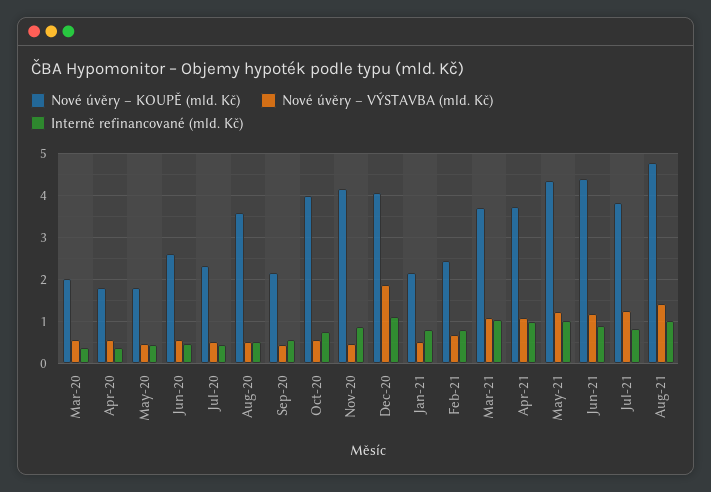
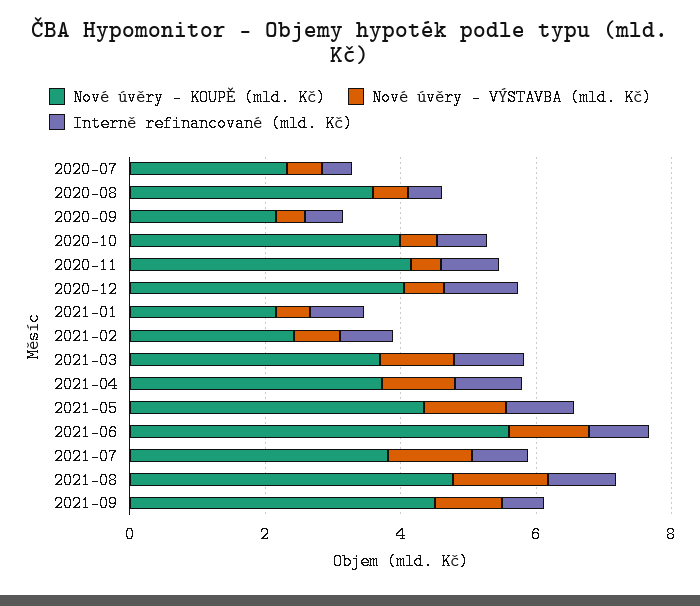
Nové úvěry – KOUPĚ (mld. Kč), Mar-20: 2 -> none
Nové úvěry – VÝSTAVBA (mld. Kč), Mar-20: 0.6 -> none
Interně refinancované (mld. Kč), Mar-20: 0.4 -> none
Nové úvěry – KOUPĚ (mld. Kč), Apr-20: 1.8 -> none
Nové úvěry – VÝSTAVBA (mld. Kč), Apr-20: 0.6 -> none
Interně refinancované (mld. Kč), Apr-20: 0.4 -> none
Nové úvěry – KOUPĚ (mld. Kč), May-20: 1.8 -> none
Nové úvěry – VÝSTAVBA (mld. Kč), May-20: 0.4 -> none
Interně refinancované (mld. Kč), May-20: 0.4 -> none
Nové úvěry – KOUPĚ (mld. Kč), Jun-20: 2.6 -> none
Nové úvěry – VÝSTAVBA (mld. Kč), Jun-20: 0.6 -> none
Interně refinancované (mld. Kč), Jun-20: 0.4 -> none
Nové úvěry – VÝSTAVBA (mld. Kč), Dec-20: 1.8 -> 0.5
Nové úvěry – KOUPĚ (mld. Kč), Jun-21: 4.4 -> 5.5
Nové úvěry – KOUPĚ (mld. Kč), 2021-09: none -> 4.5
Nové úvěry – VÝSTAVBA (mld. Kč), 2021-09: none -> 1
Interně refinancované (mld. Kč), 2021-09: none -> 0.5

